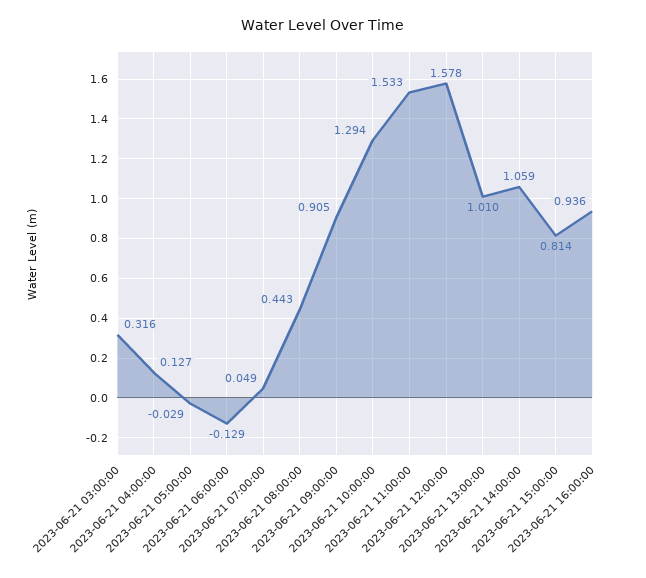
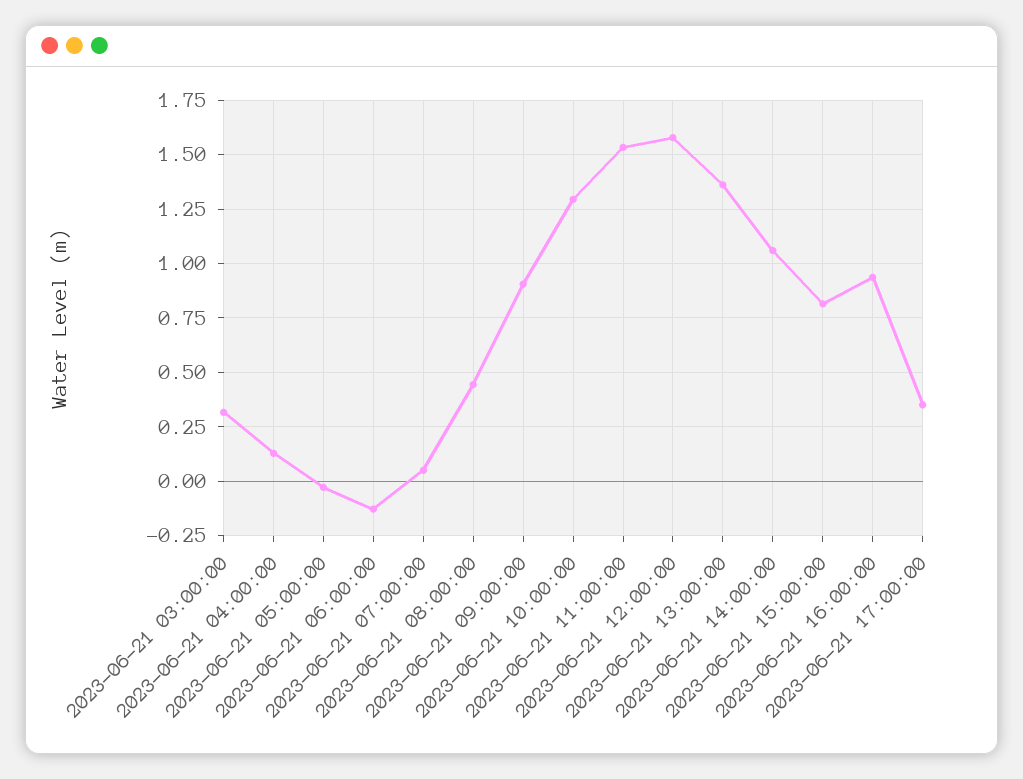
2023-06-21 13:00:00: 1.01 -> 1.35
2023-06-21 17:00:00: none -> 0.35

